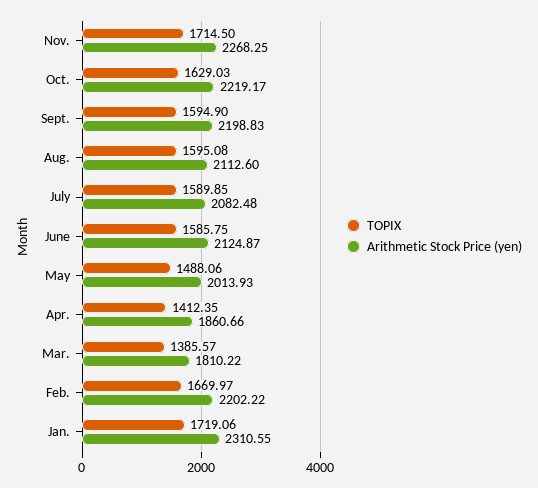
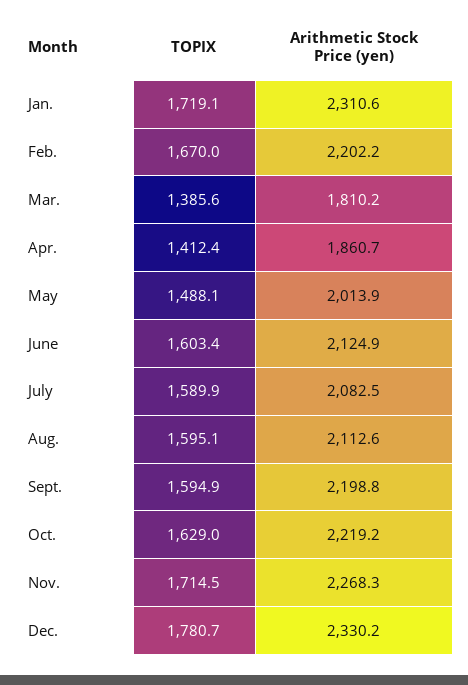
TOPIX, June: 1585.75 -> 1603.4
TOPIX, Dec.: none -> 1780.7
Arithmetic Stock Price (yen), Dec.: none -> 2330.2

